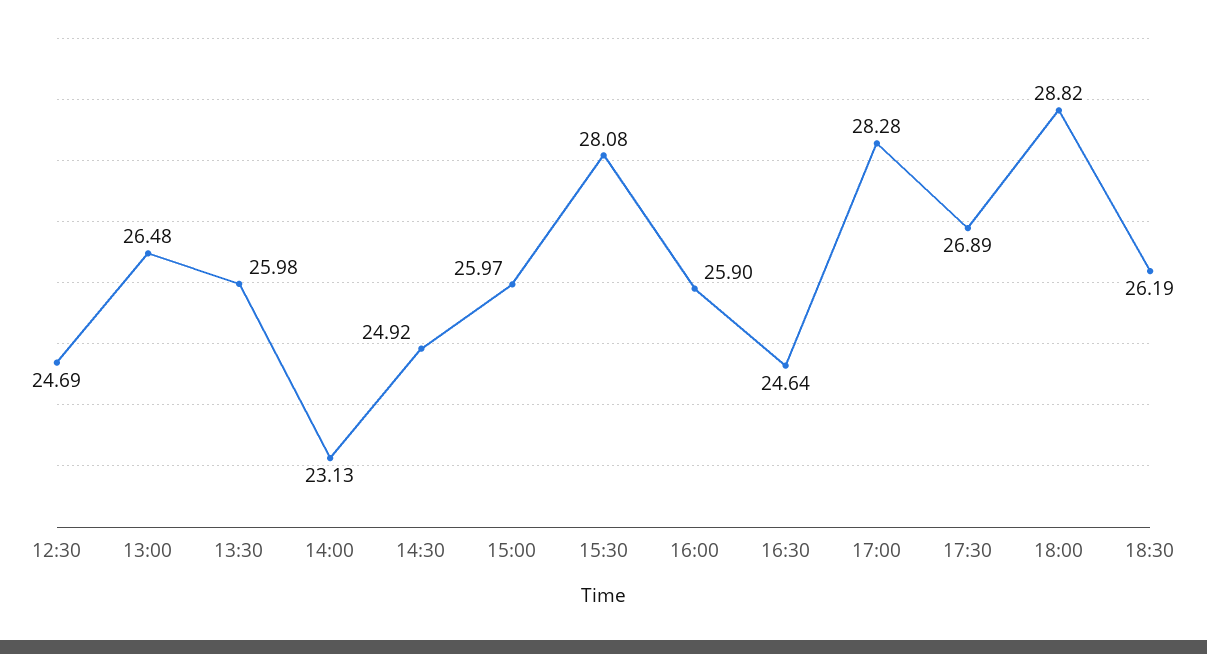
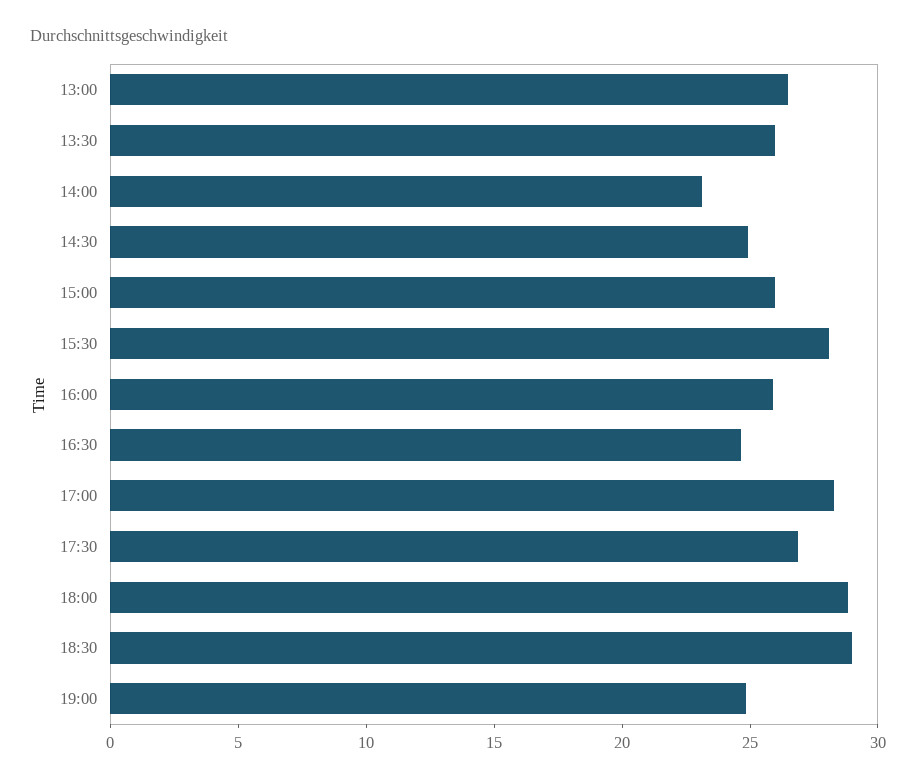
12:30: 24.69 -> none
18:30: 26.19 -> 29
19:00: none -> 25

